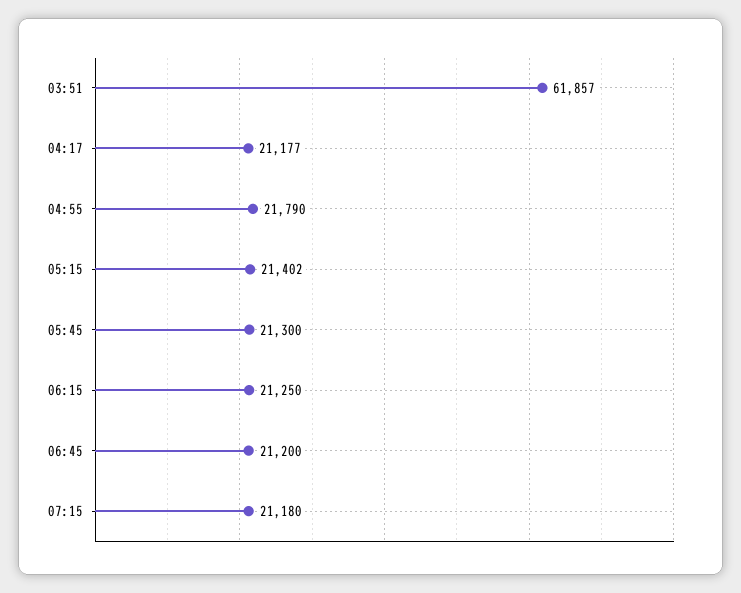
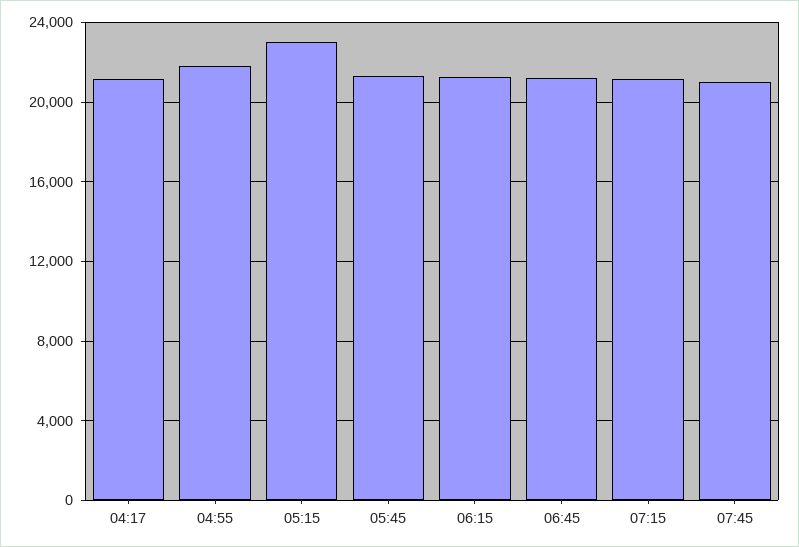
03:51: 61857 -> none
05:15: 21402 -> 23000
07:45: none -> 21000

